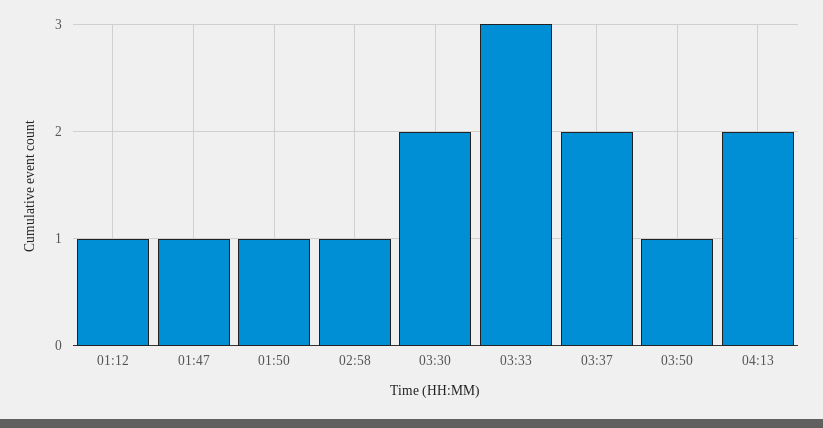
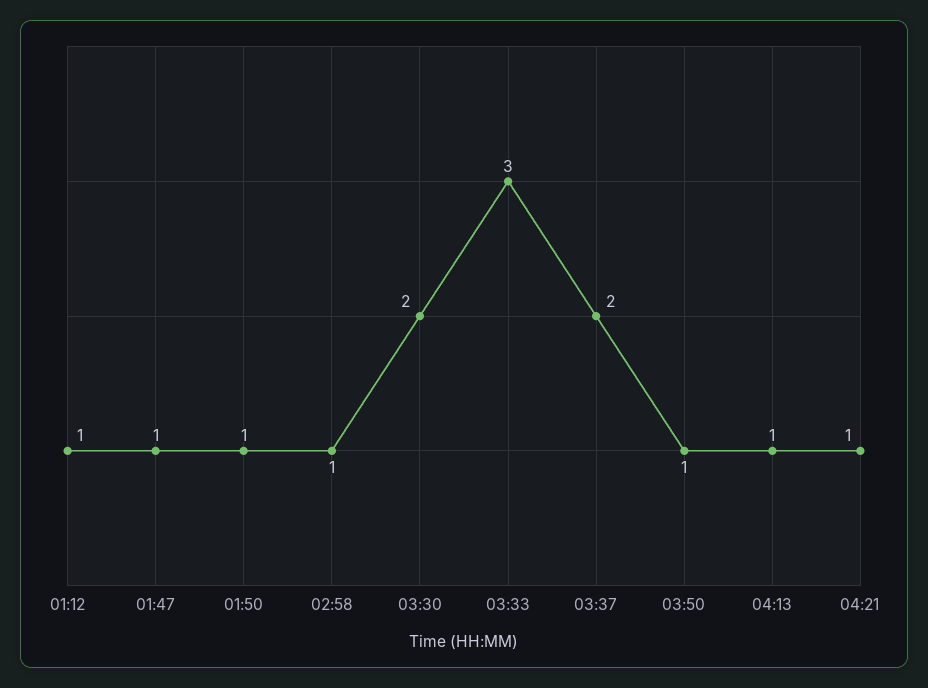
04:13: 2 -> 1
04:21: none -> 1

